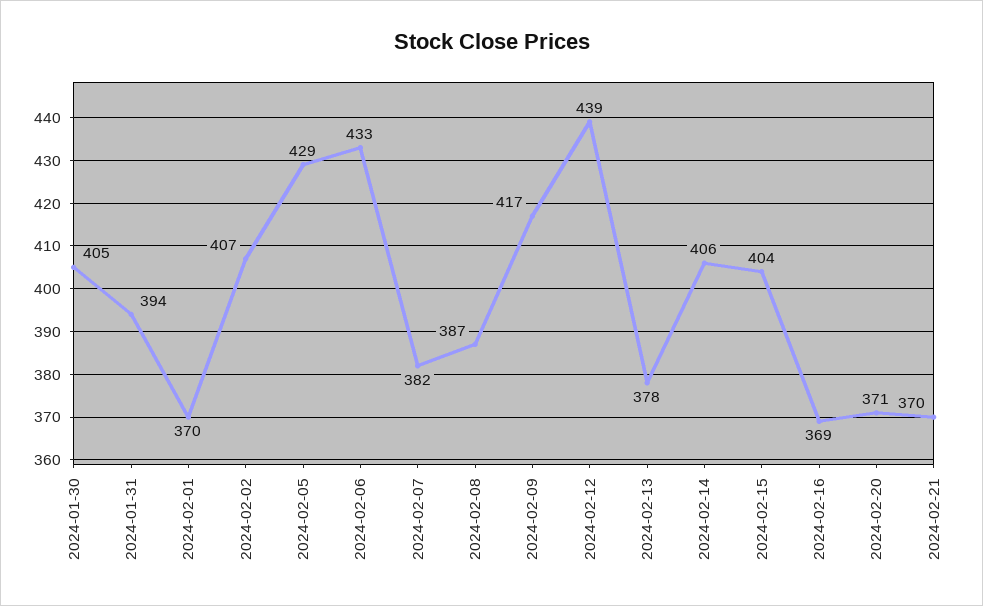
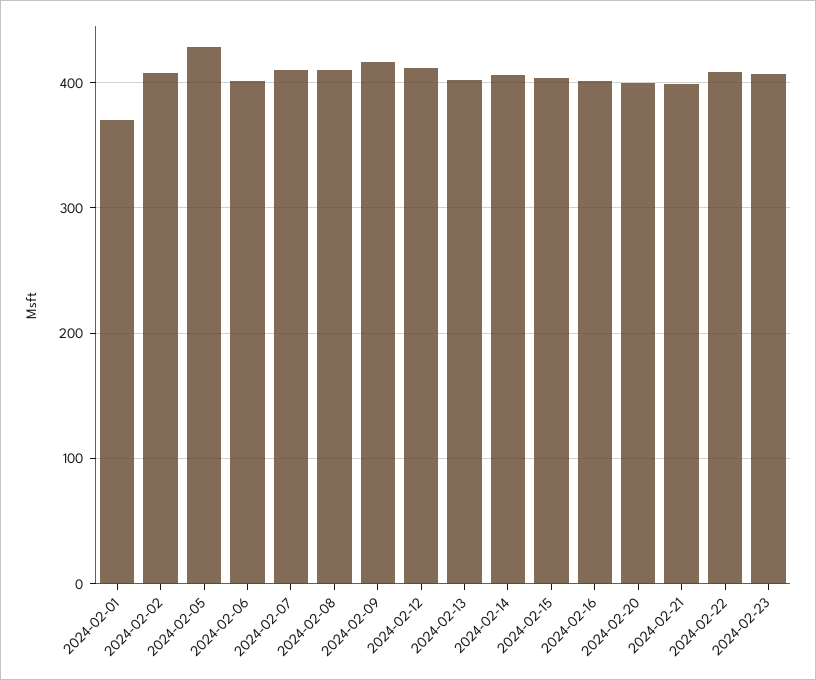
2024-01-30: 405 -> none
2024-01-31: 394 -> none
2024-02-06: 433 -> 400
2024-02-07: 382 -> 410
2024-02-08: 387 -> 410
2024-02-12: 439 -> 410
2024-02-13: 378 -> 400
2024-02-16: 369 -> 400
2024-02-20: 371 -> 400
2024-02-21: 370 -> 400
2024-02-22: none -> 410
2024-02-23: none -> 410

